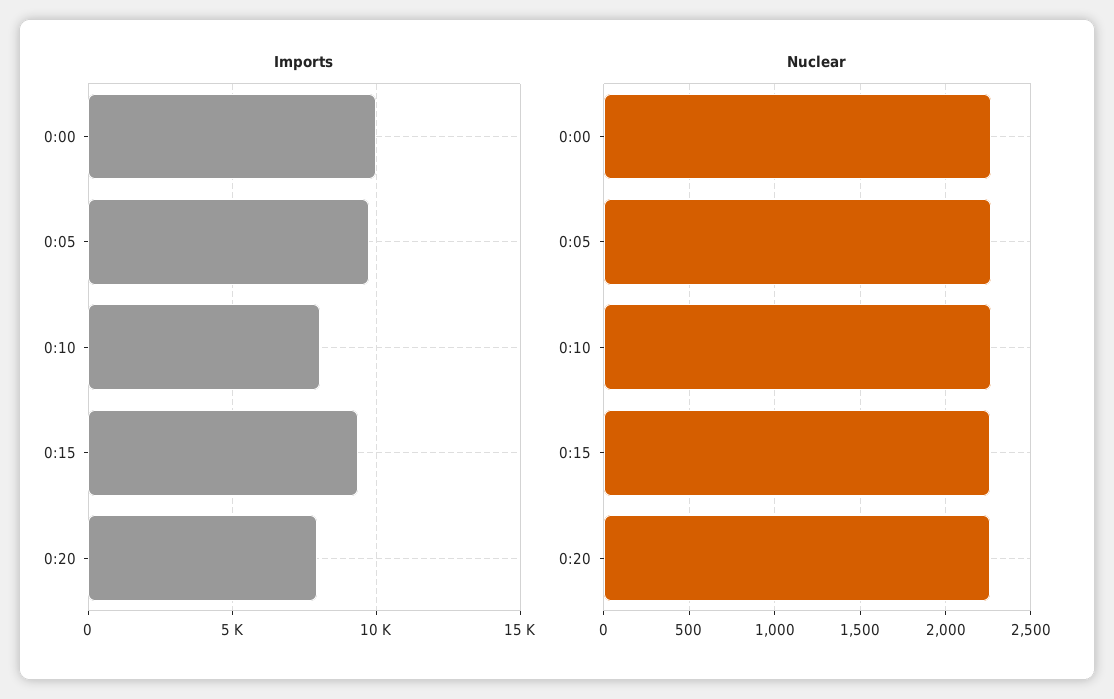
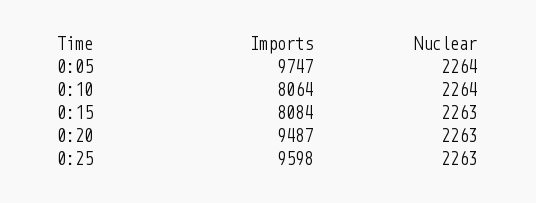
Imports, 0:00: 10000 -> none
Imports, 0:15: 9500 -> 8084
Imports, 0:20: 8000 -> 9487
Nuclear, 0:00: 2250 -> none
Imports, 0:25: none -> 9598
Nuclear, 0:25: none -> 2263

